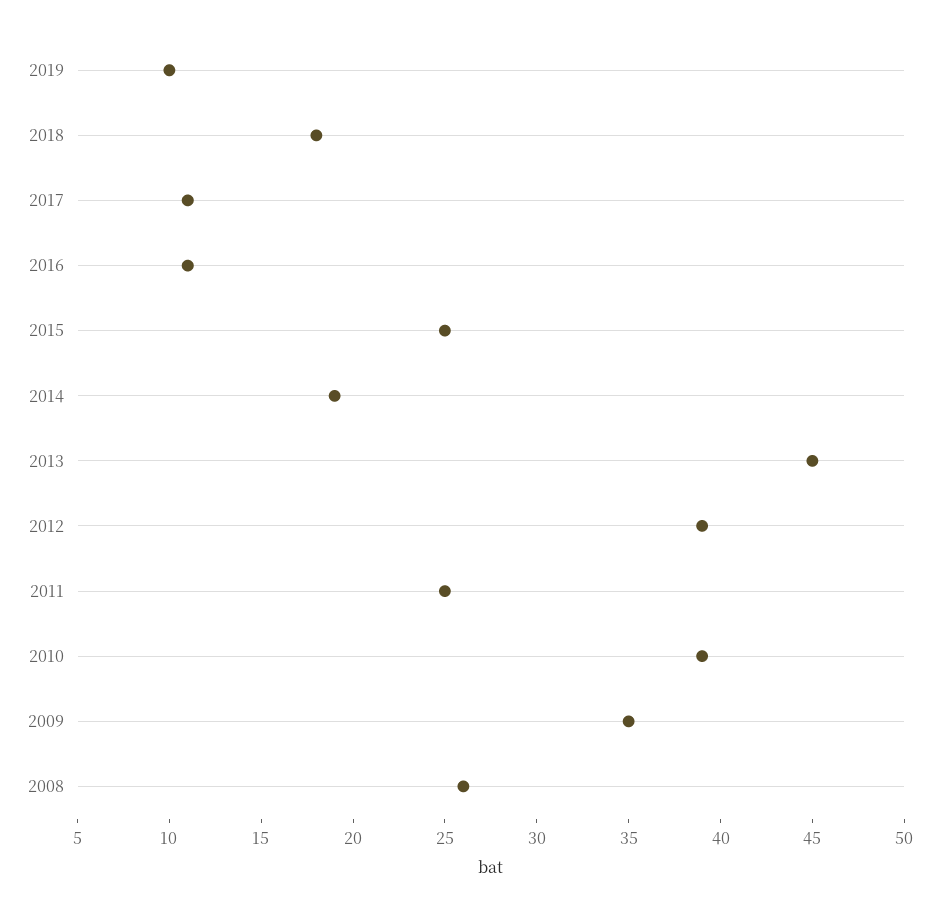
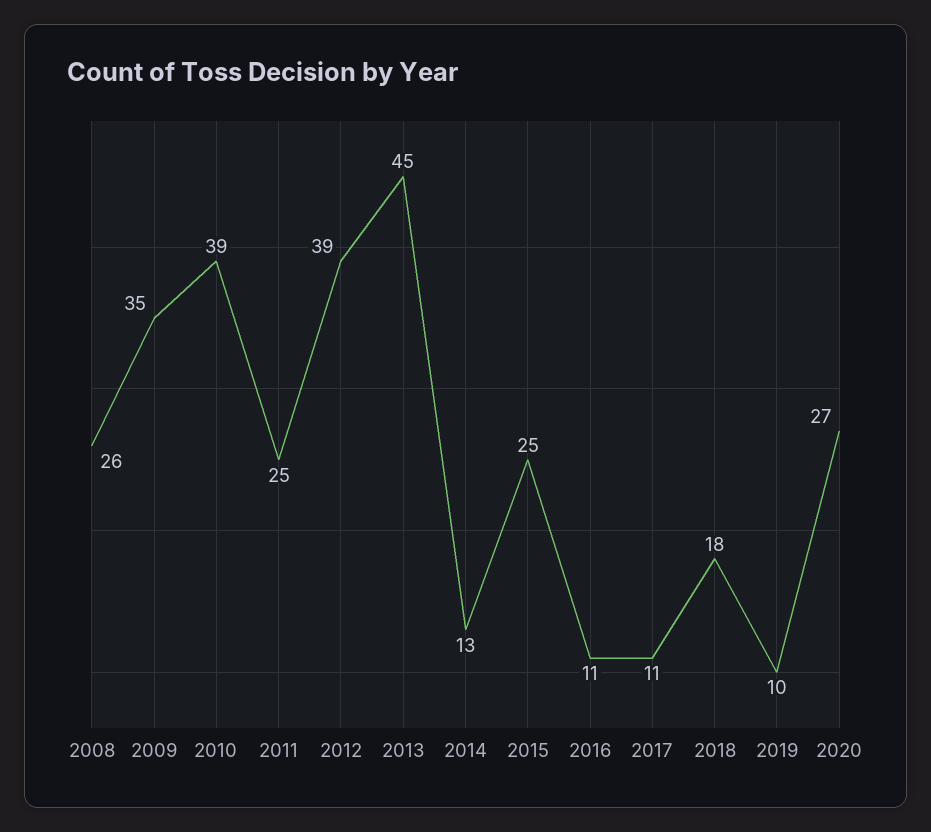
2014: 19 -> 13
2020: none -> 27

